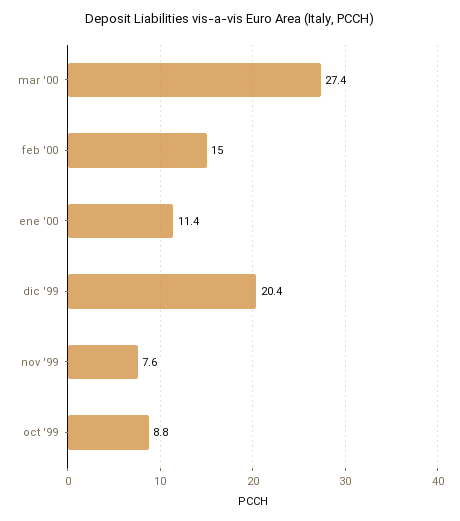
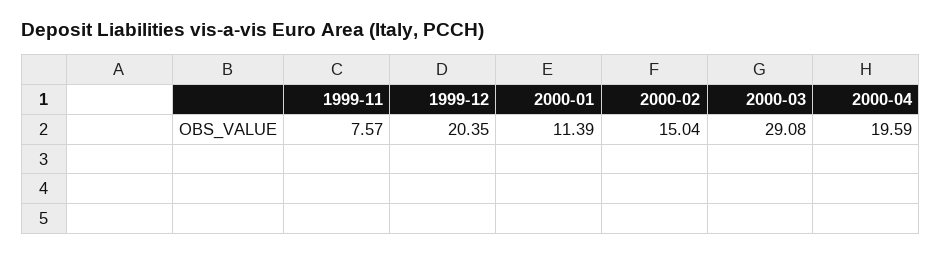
mar '00: 27.4 -> 29.08
oct '99: 8.8 -> none
2000-04: none -> 19.59

